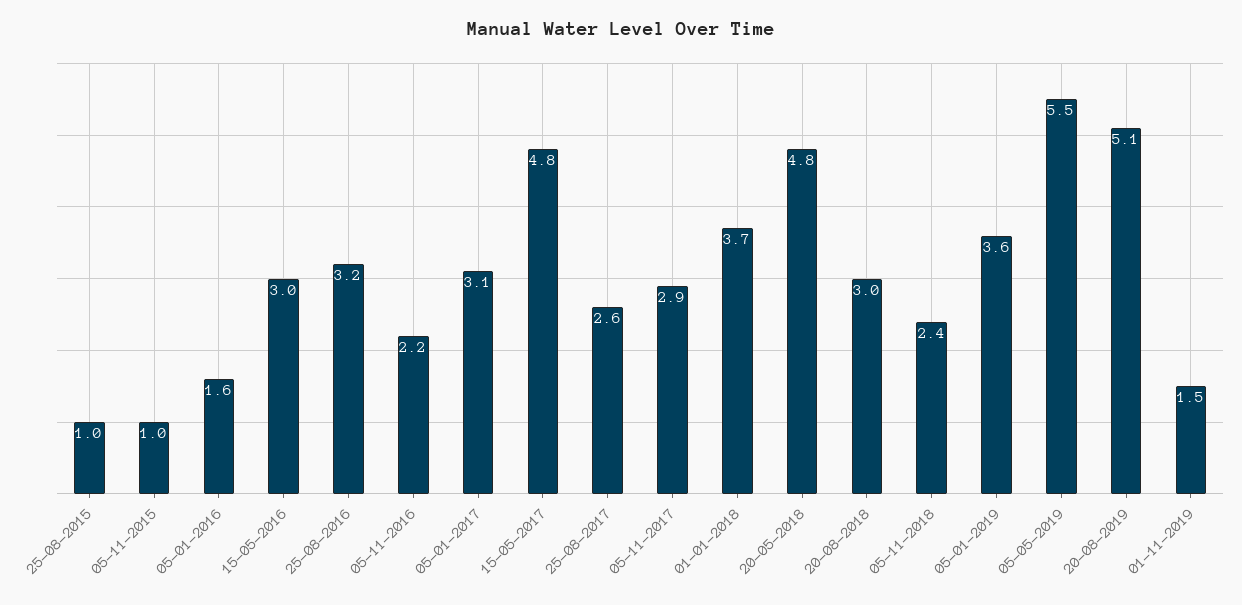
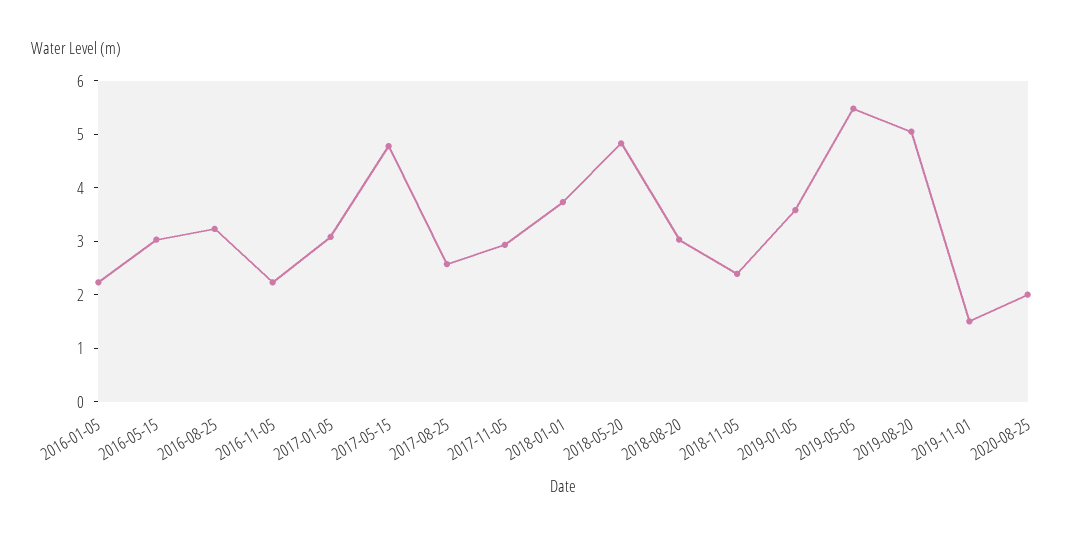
25-08-2015: 1 -> none
05-11-2015: 1 -> none
05-01-2016: 1.6 -> 2.2
2020-08-25: none -> 2

